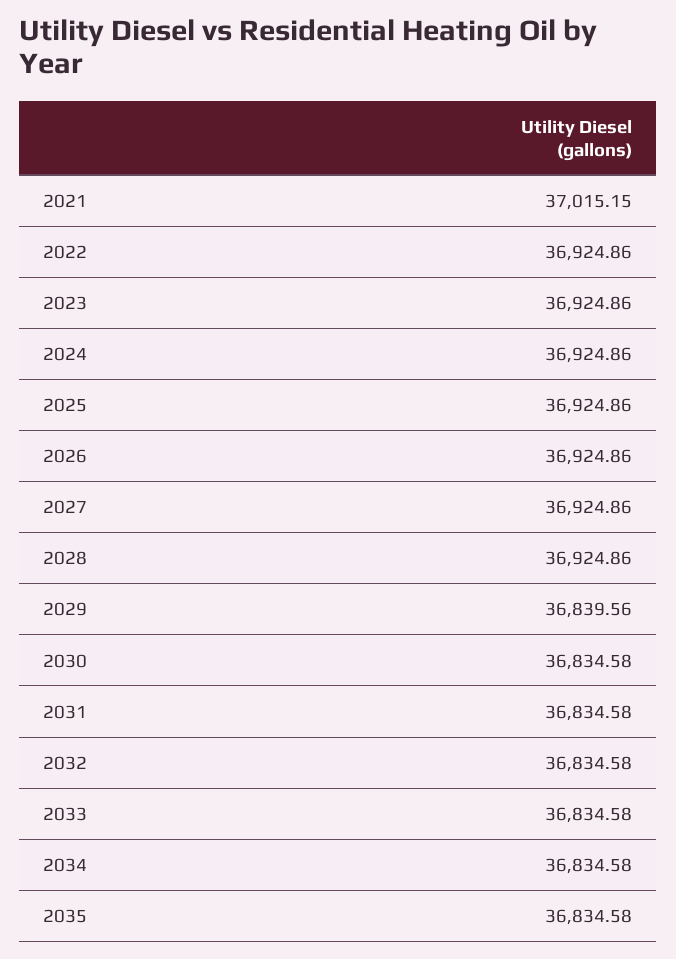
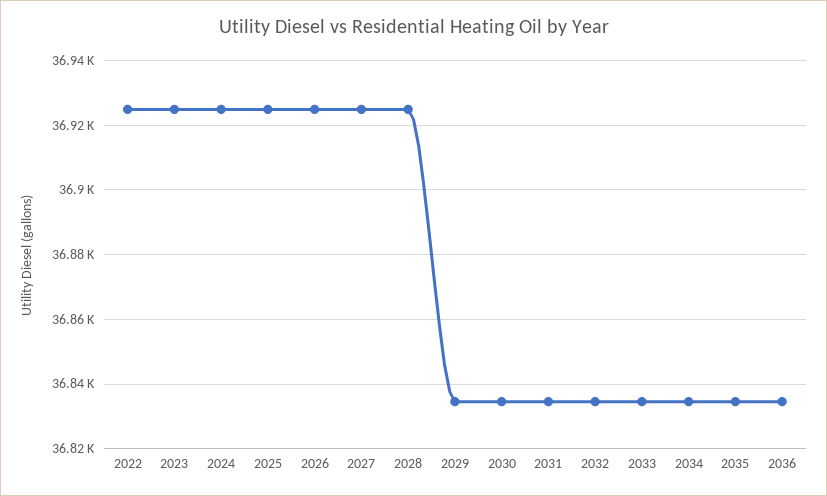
2021: 37015.15 -> none
2029: 36839.56 -> 36834
2036: none -> 36834

